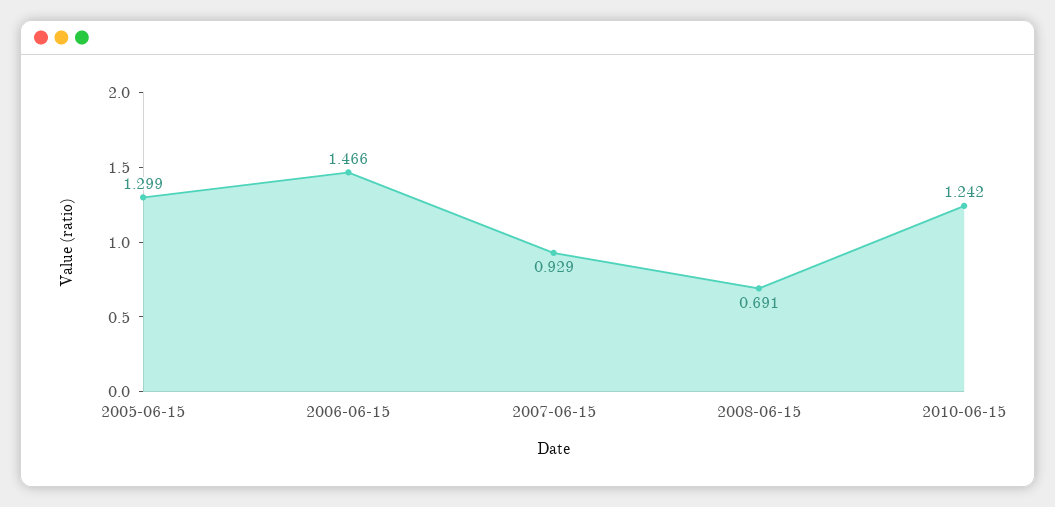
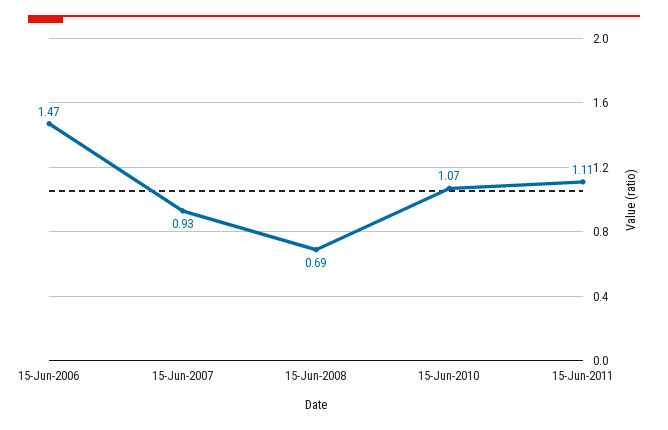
2005-06-15: 1.299 -> none
2010-06-15: 1.242 -> 1.07
15-Jun-2011: none -> 1.11

